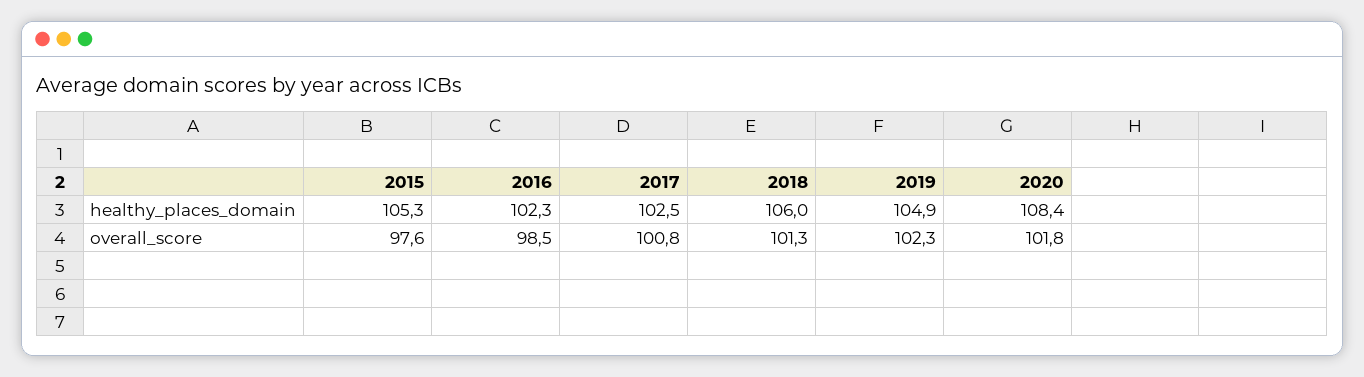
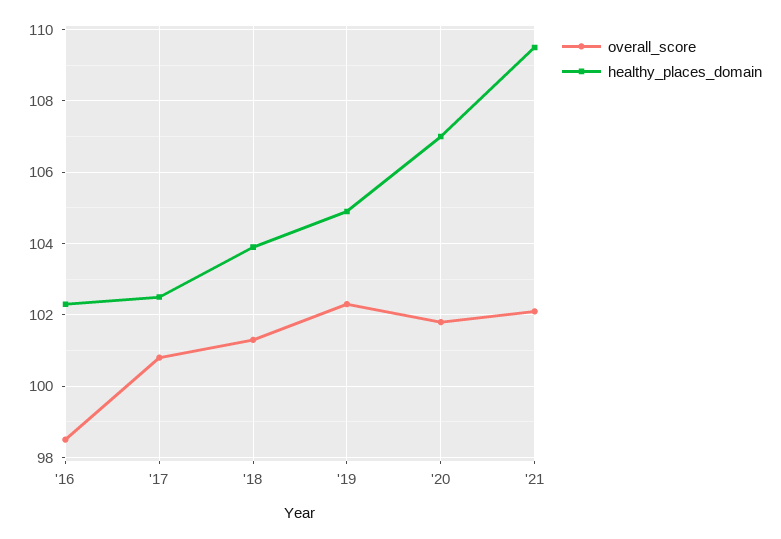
healthy_places_domain, 2015: 105.3 -> none
healthy_places_domain, 2018: 106 -> 104
healthy_places_domain, 2020: 108.4 -> 107
overall_score, 2015: 97.6 -> none
overall_score, '21: none -> 102
healthy_places_domain, '21: none -> 109.5

